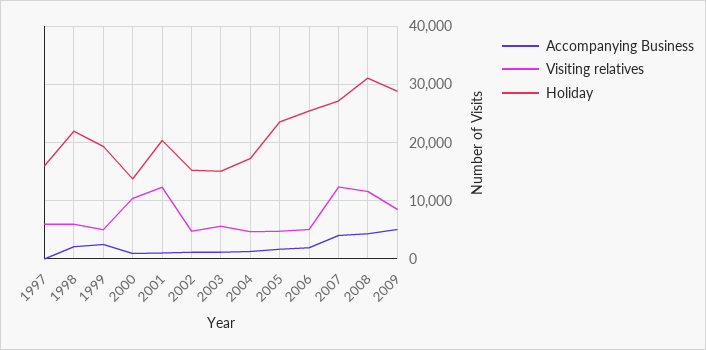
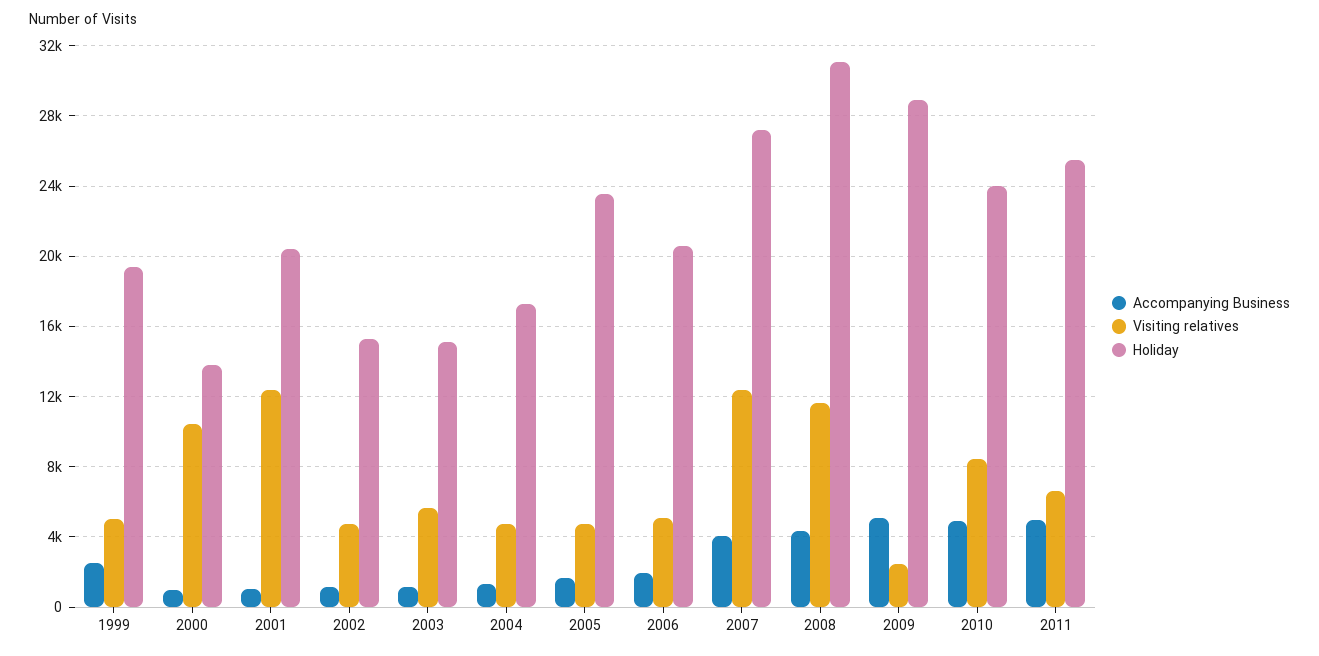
Accompanying Business, 1997: 0 -> none
Visiting relatives, 1997: 6000 -> none
Holiday, 1997: 16000 -> none
Accompanying Business, 1998: 2000 -> none
Visiting relatives, 1998: 6000 -> none
Holiday, 1998: 22000 -> none
Holiday, 2006: 26000 -> 20500
Visiting relatives, 2009: 8000 -> 2500
Accompanying Business, 2010: none -> 5000
Visiting relatives, 2010: none -> 8500
Holiday, 2010: none -> 24000
Accompanying Business, 2011: none -> 5000
Visiting relatives, 2011: none -> 6500
Holiday, 2011: none -> 25500

